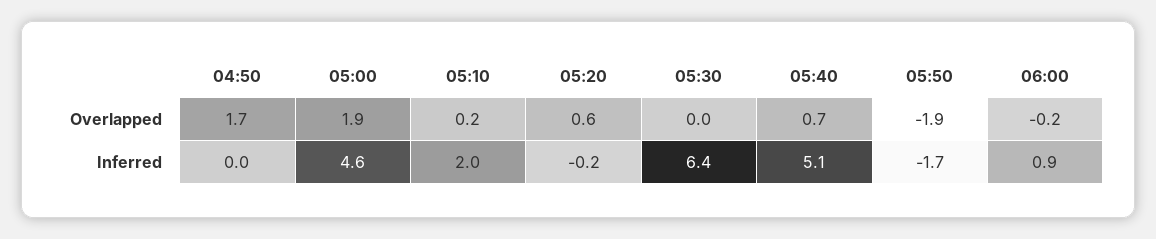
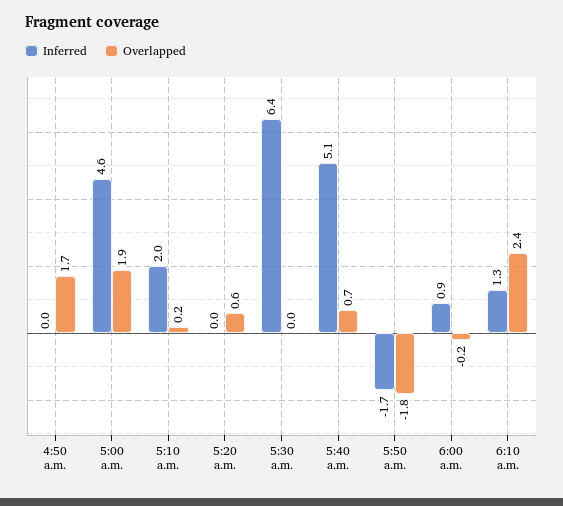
Overlapped, 05:50: -1.9 -> -1.8
Inferred, 05:20: -0.2 -> 0
Inferred, 6:10 a.m.: none -> 1.3
Overlapped, 6:10 a.m.: none -> 2.4

